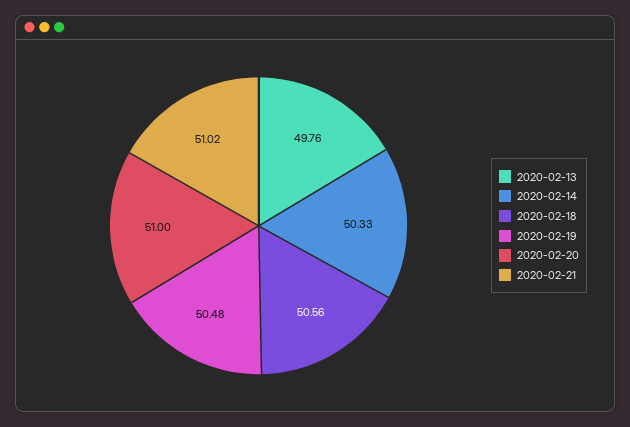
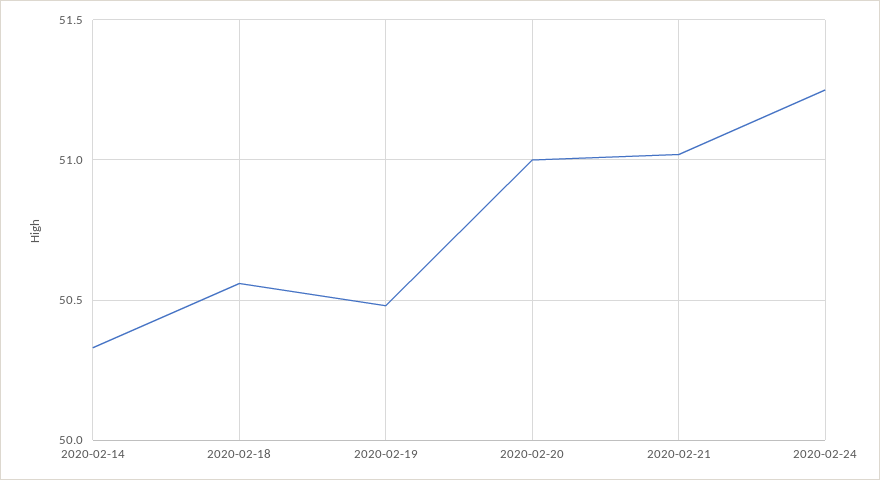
2020-02-13: 49.76 -> none
2020-02-24: none -> 51.25

